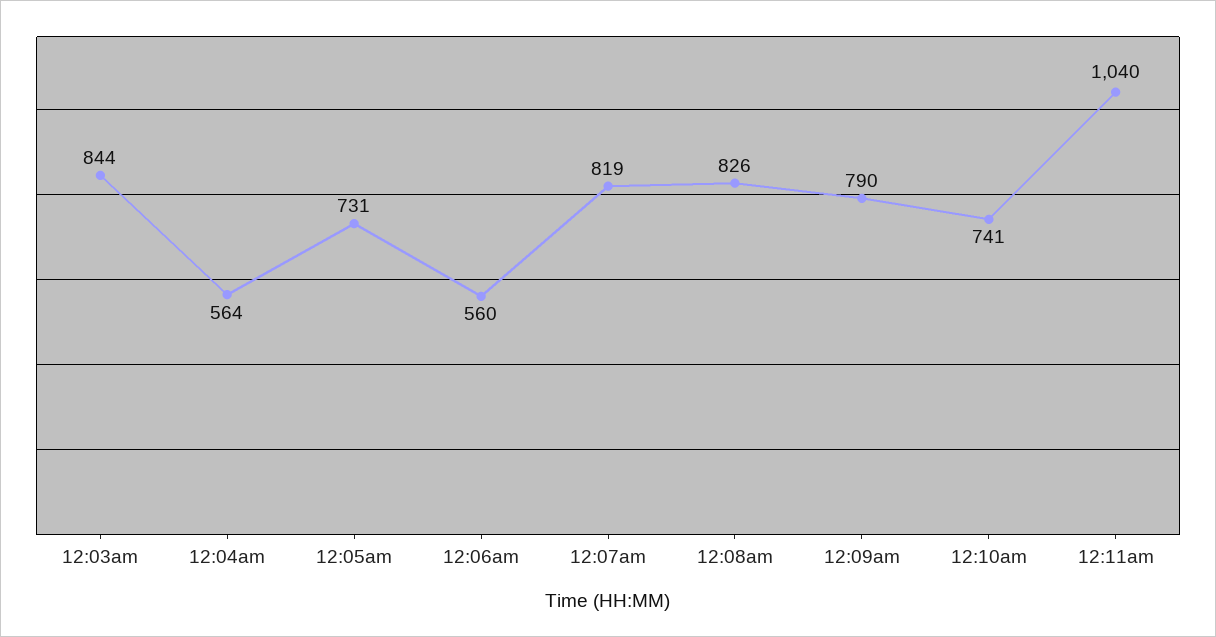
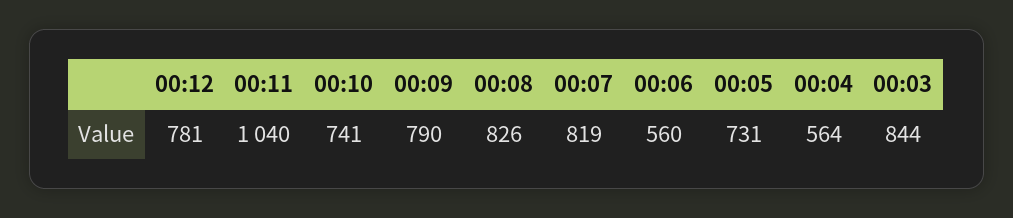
00:12: none -> 781

